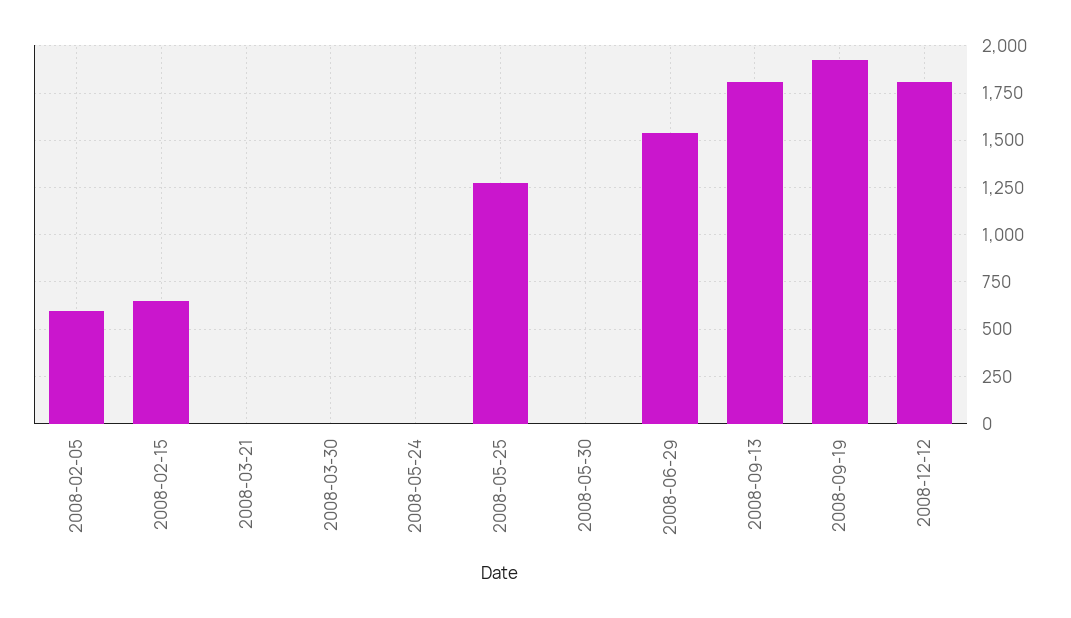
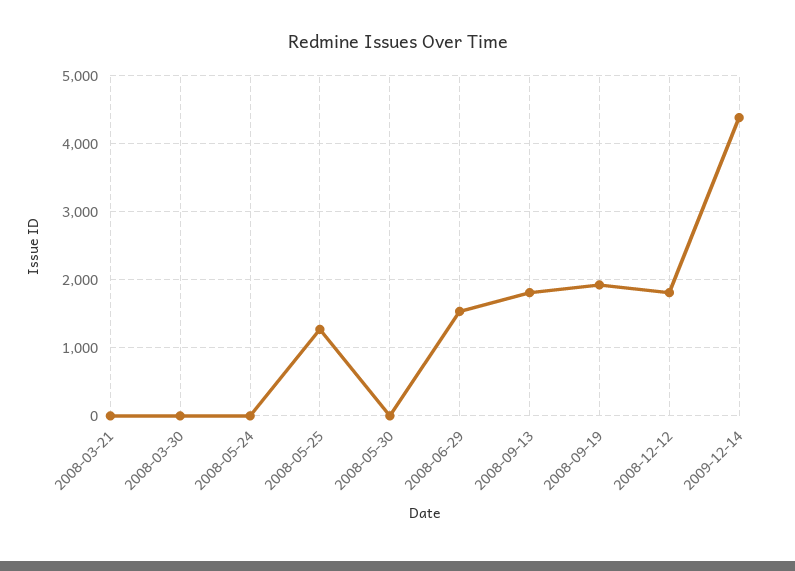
2008-02-05: 600 -> none
2008-02-15: 650 -> none
2009-12-14: none -> 4400

